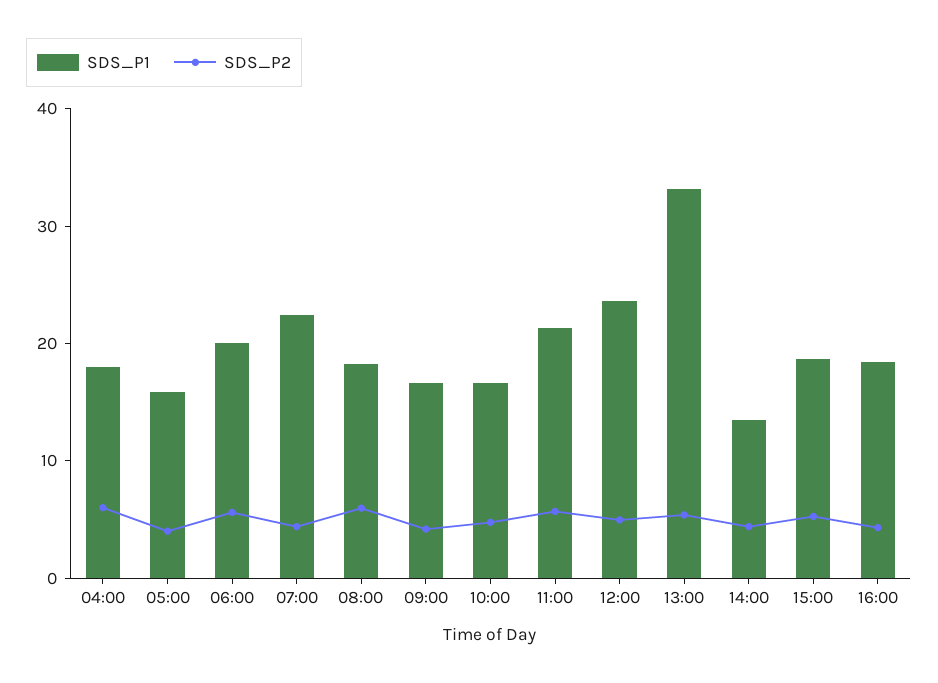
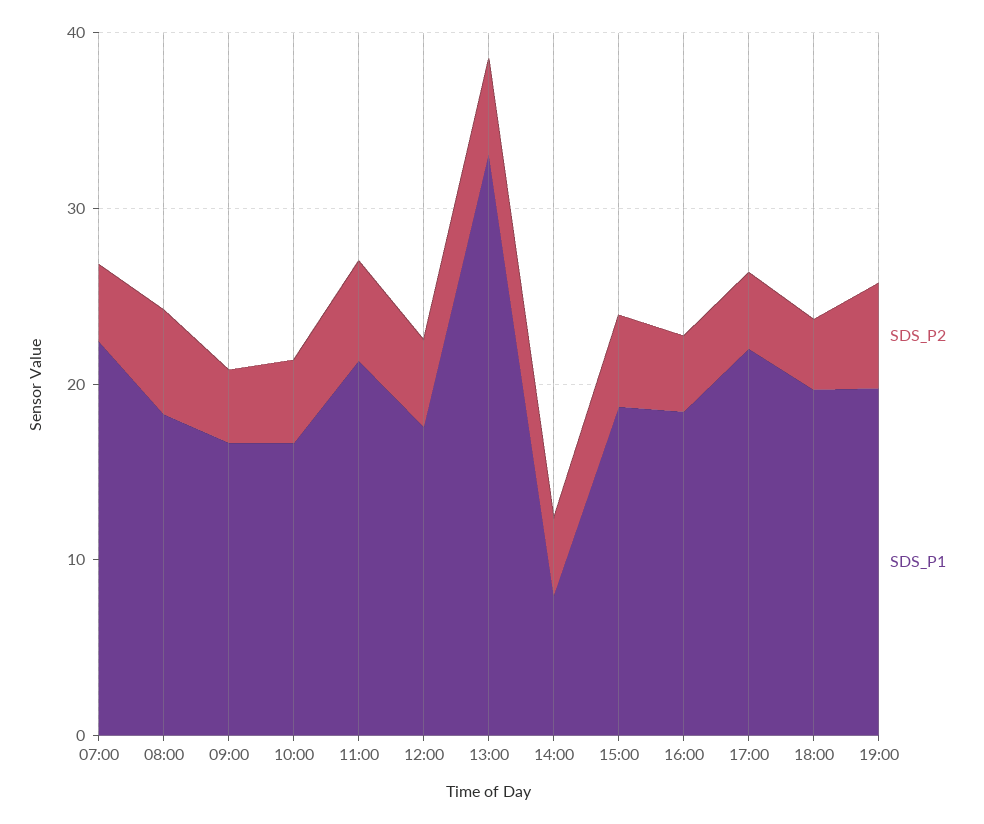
SDS_P1, 04:00: 18 -> none
SDS_P2, 04:00: 6 -> none
SDS_P1, 05:00: 16 -> none
SDS_P2, 05:00: 4 -> none
SDS_P1, 06:00: 20 -> none
SDS_P2, 06:00: 6 -> none
SDS_P1, 12:00: 24 -> 18
SDS_P1, 14:00: 14 -> 8
SDS_P2, 17:00: none -> 4
SDS_P1, 17:00: none -> 22
SDS_P2, 18:00: none -> 4
SDS_P1, 18:00: none -> 20
SDS_P2, 19:00: none -> 6
SDS_P1, 19:00: none -> 20

